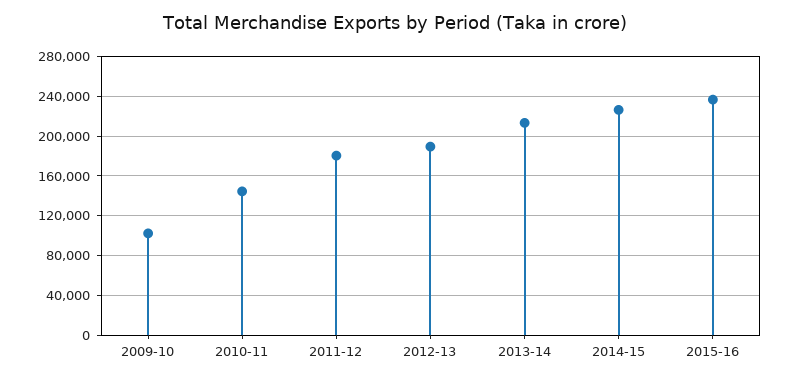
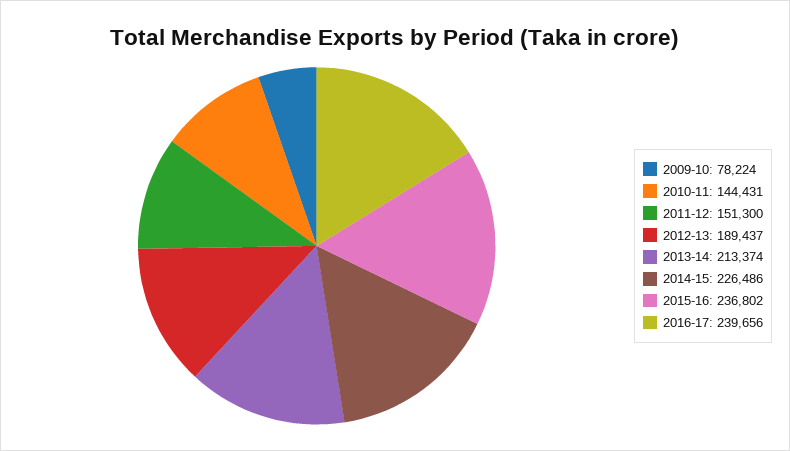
2009-10: 100000 -> 78224
2011-12: 180000 -> 151300
2016-17: none -> 239656

